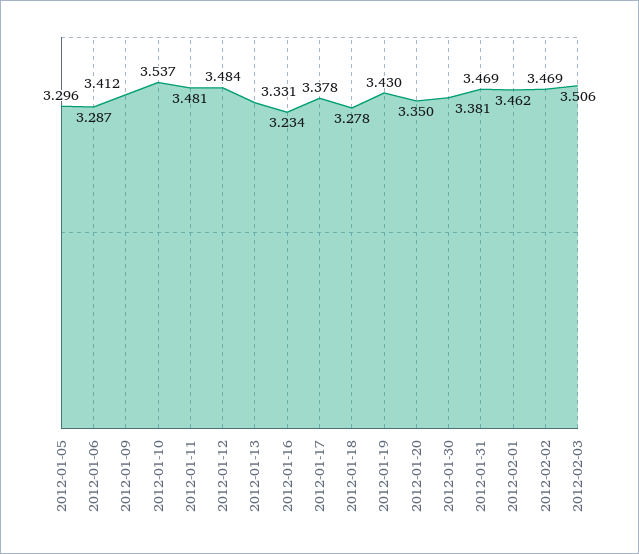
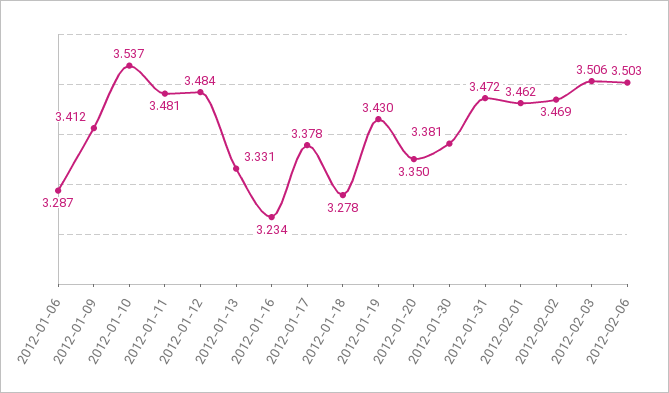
2012-01-05: 3.296 -> none
2012-01-31: 3.469 -> 3.472
2012-02-06: none -> 3.503

